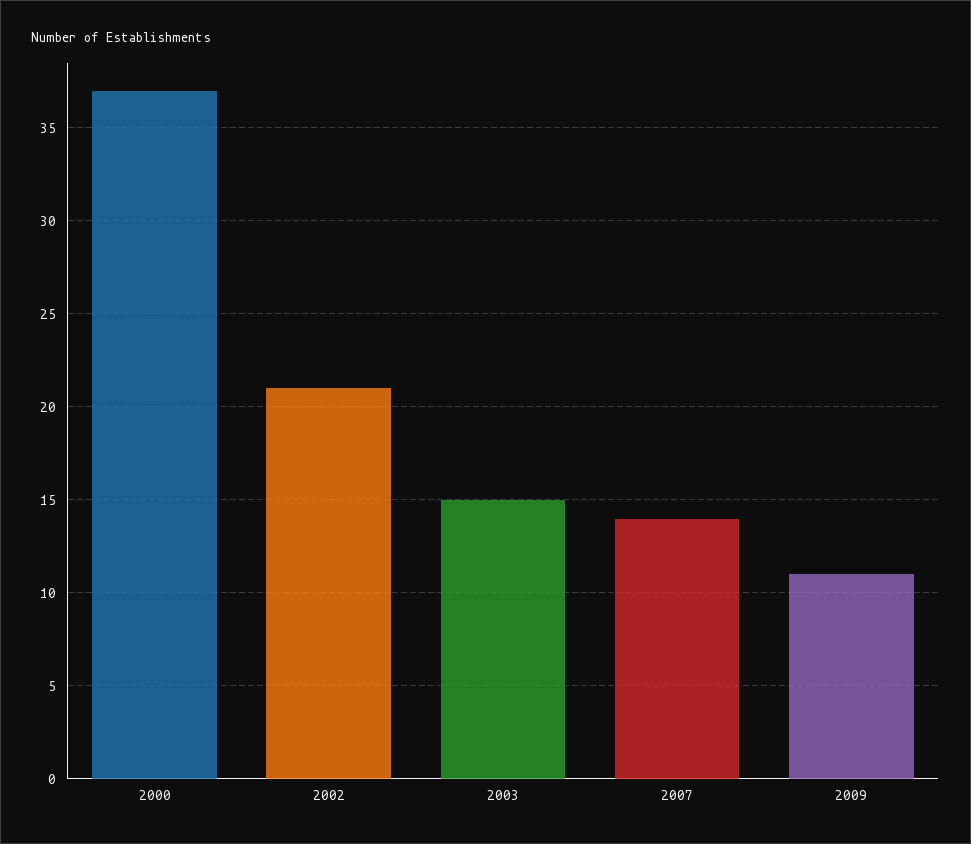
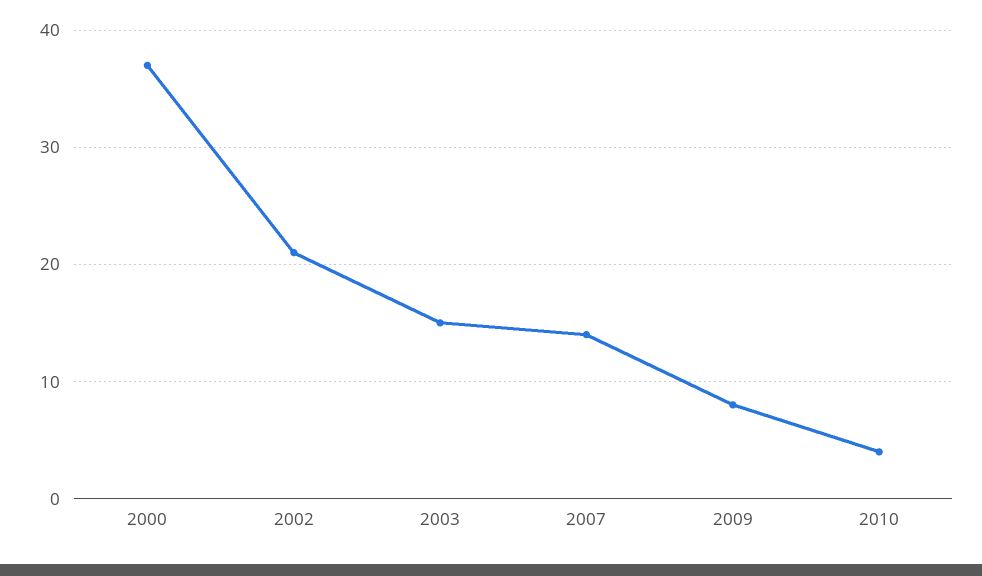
2009: 11 -> 8
2010: none -> 4

